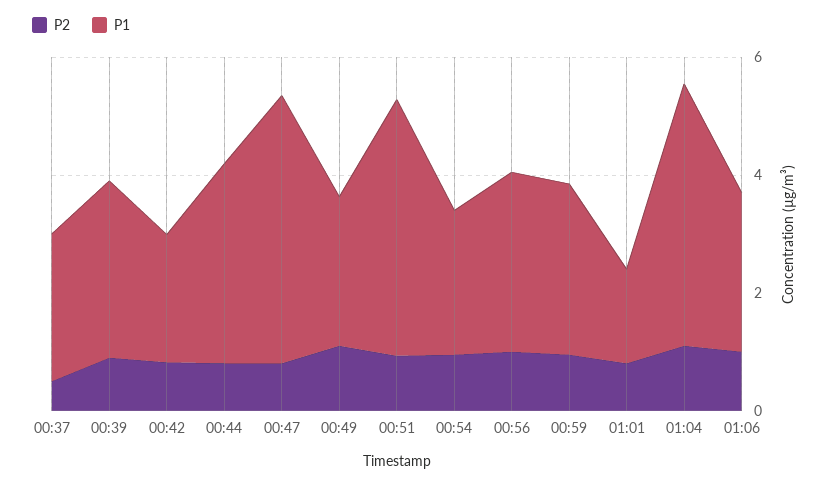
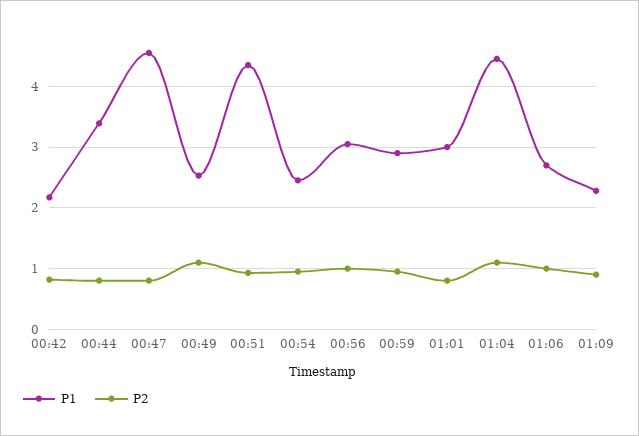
P2, 00:37: 0.5 -> none
P1, 00:37: 2.5 -> none
P2, 00:39: 1 -> none
P1, 00:39: 3 -> none
P1, 01:01: 1.5 -> 3
P1, 01:09: none -> 2.3
P2, 01:09: none -> 0.9

